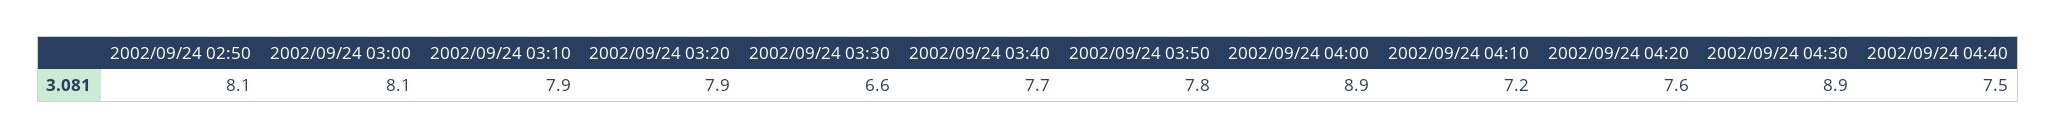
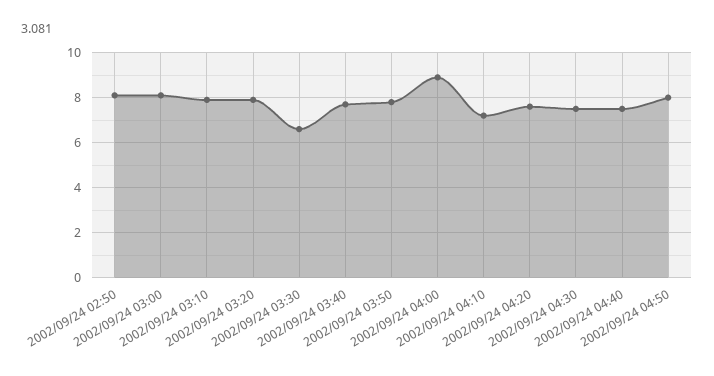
2002/09/24 04:30: 8.9 -> 7.5
2002/09/24 04:50: none -> 8

